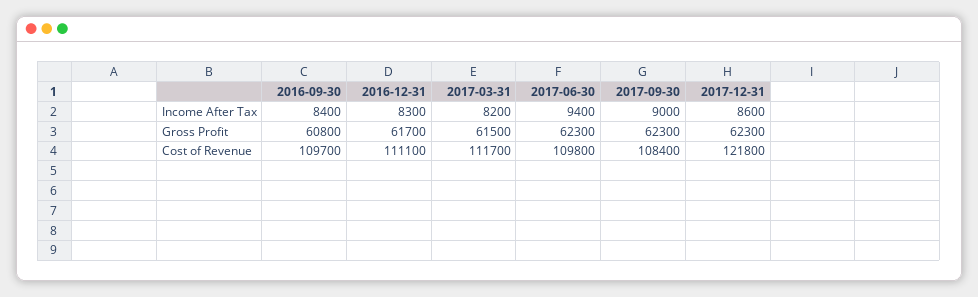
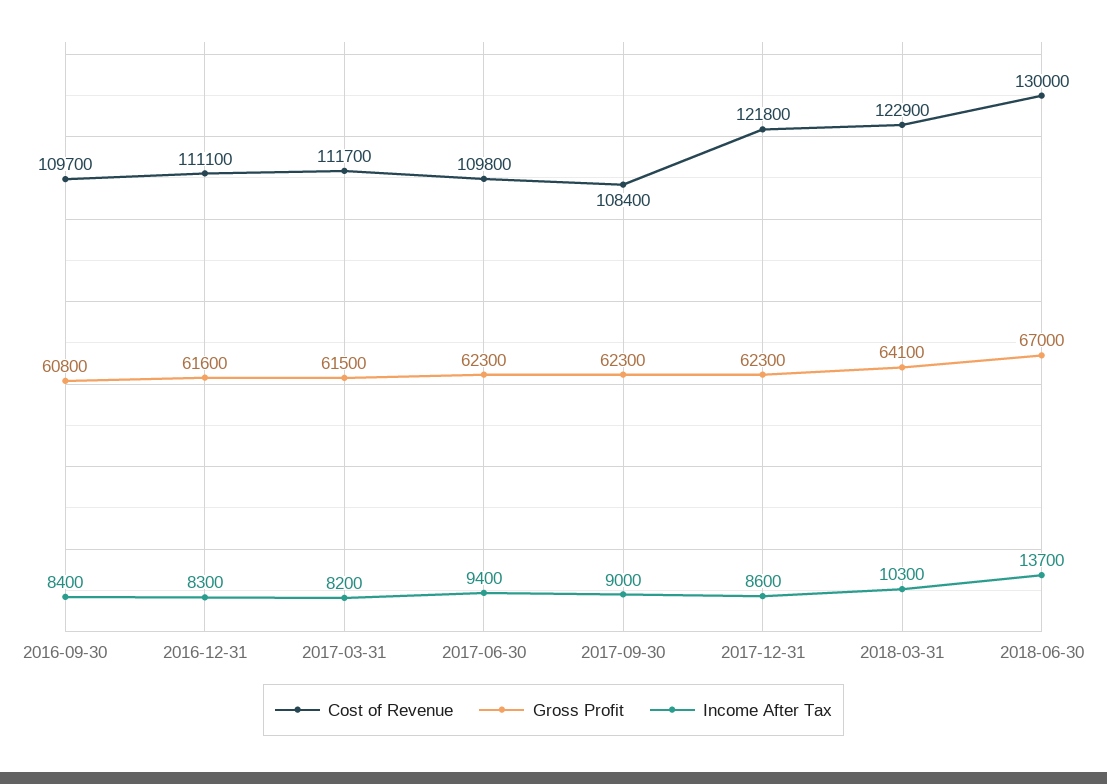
Gross Profit, 2016-12-31: 61700 -> 61600
Cost of Revenue, 2018-03-31: none -> 122900
Gross Profit, 2018-03-31: none -> 64100
Income After Tax, 2018-03-31: none -> 10300
Cost of Revenue, 2018-06-30: none -> 130000
Gross Profit, 2018-06-30: none -> 67000
Income After Tax, 2018-06-30: none -> 13700

